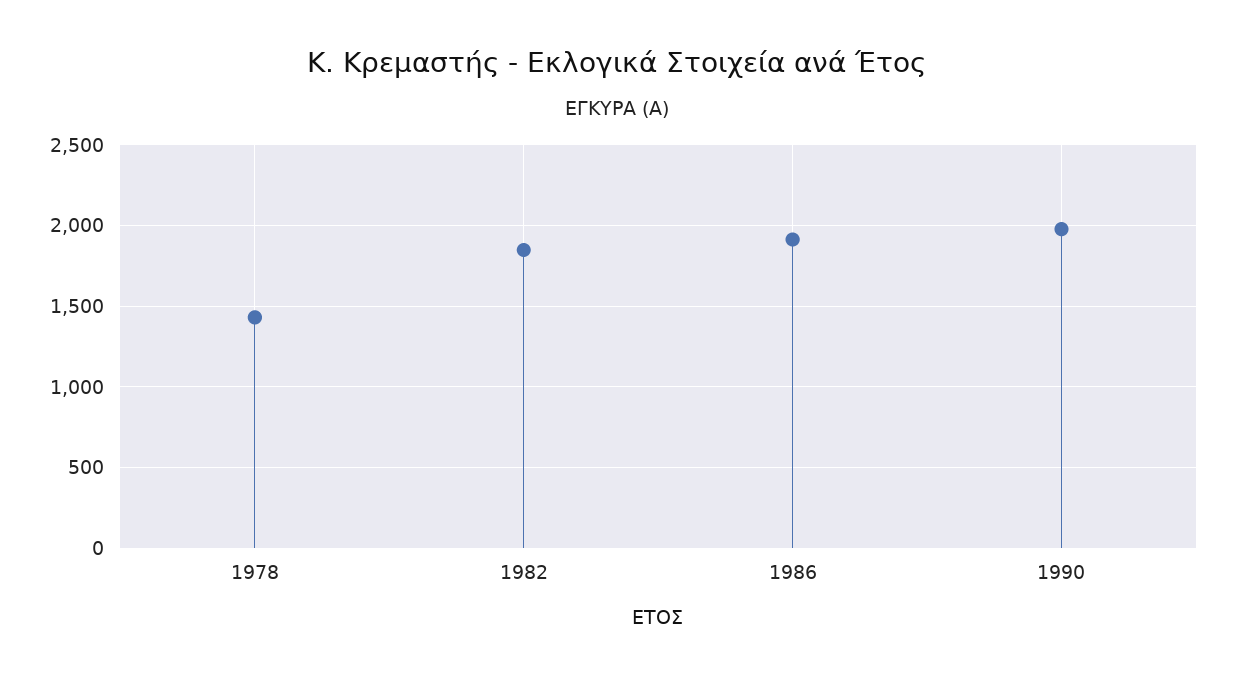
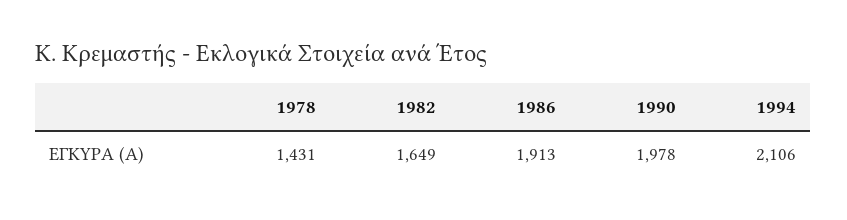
1982: 1850 -> 1649
1994: none -> 2106

